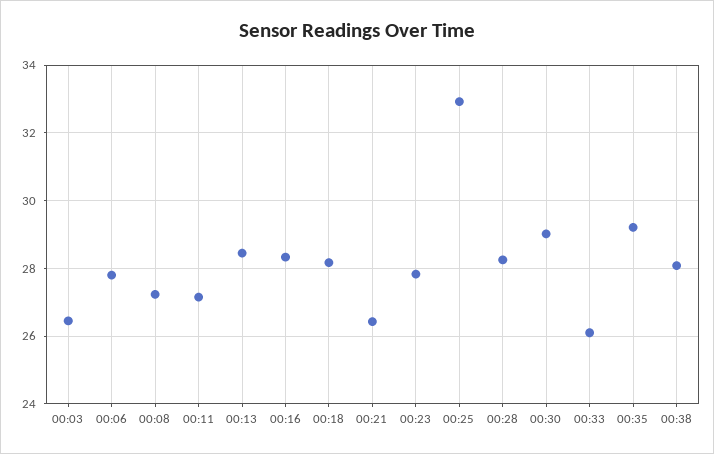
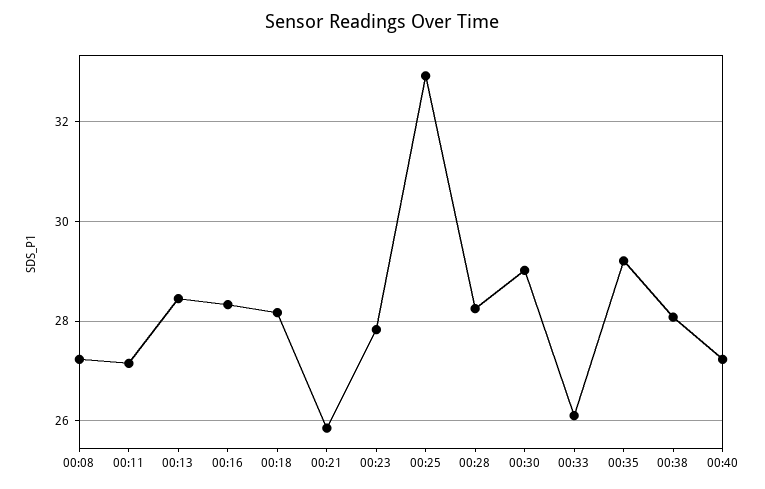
00:03: 26.4 -> none
00:06: 27.8 -> none
00:21: 26.4 -> 25.8
00:40: none -> 27.2

